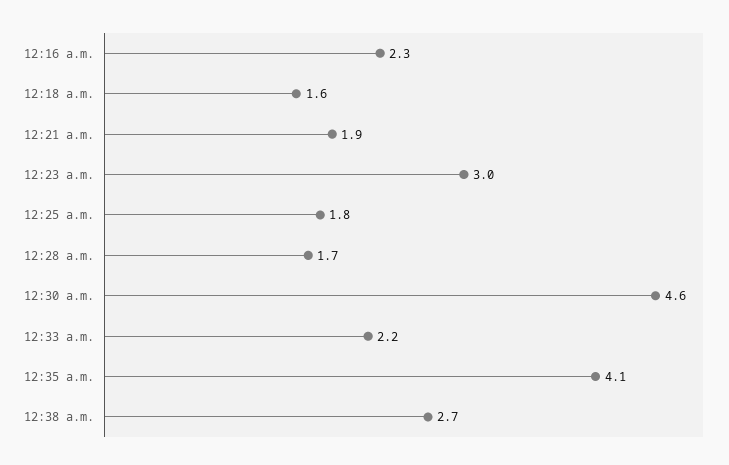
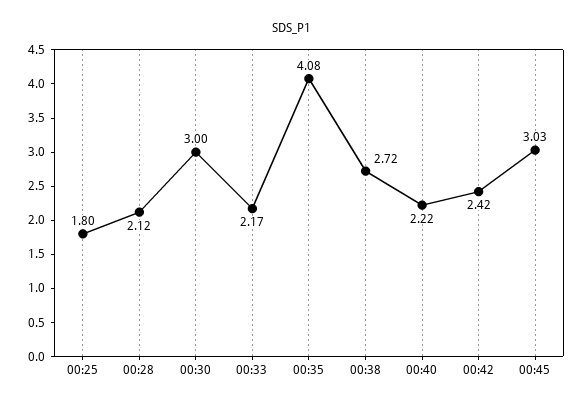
12:16 a.m.: 2.3 -> none
12:18 a.m.: 1.6 -> none
12:21 a.m.: 1.9 -> none
12:23 a.m.: 3 -> none
12:28 a.m.: 1.7 -> 2.12
12:30 a.m.: 4.6 -> 3
00:40: none -> 2.22
00:42: none -> 2.42
00:45: none -> 3.03

